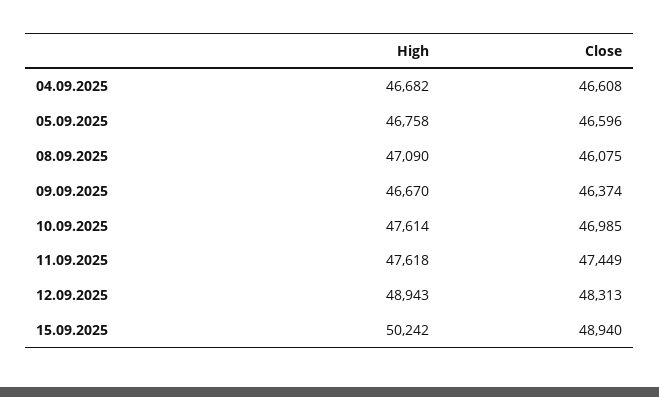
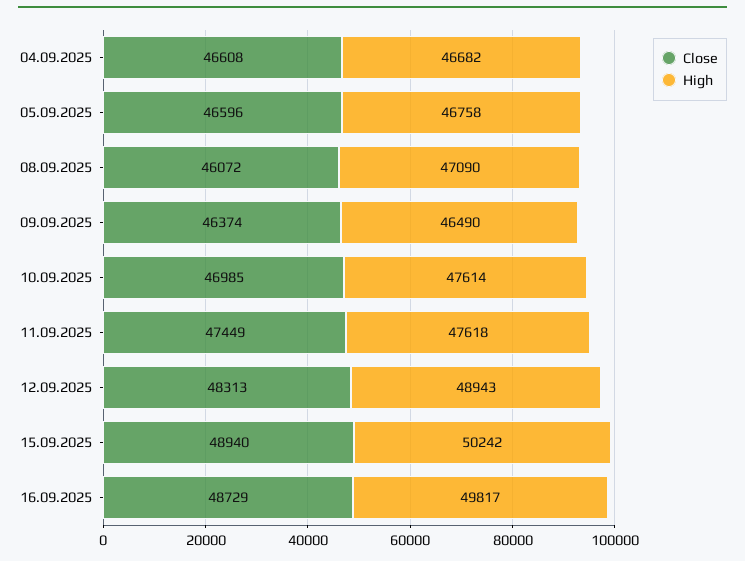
Close, 08.09.2025: 46075 -> 46072
High, 09.09.2025: 46670 -> 46490
Close, 16.09.2025: none -> 48729
High, 16.09.2025: none -> 49817

